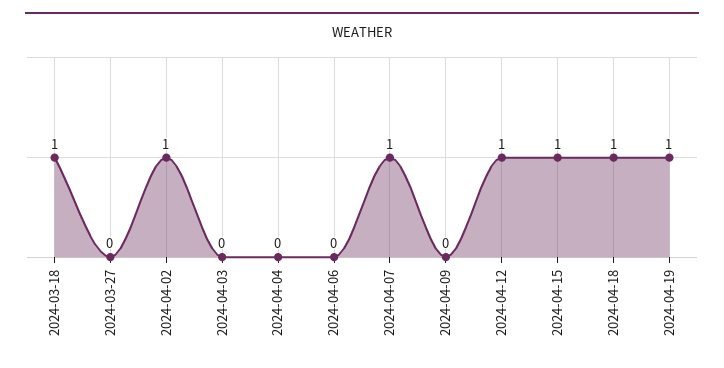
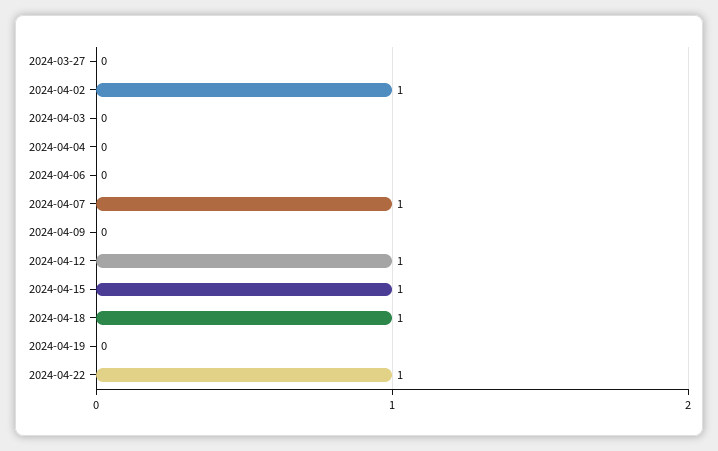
2024-03-18: 1 -> none
2024-04-19: 1 -> 0
2024-04-22: none -> 1

